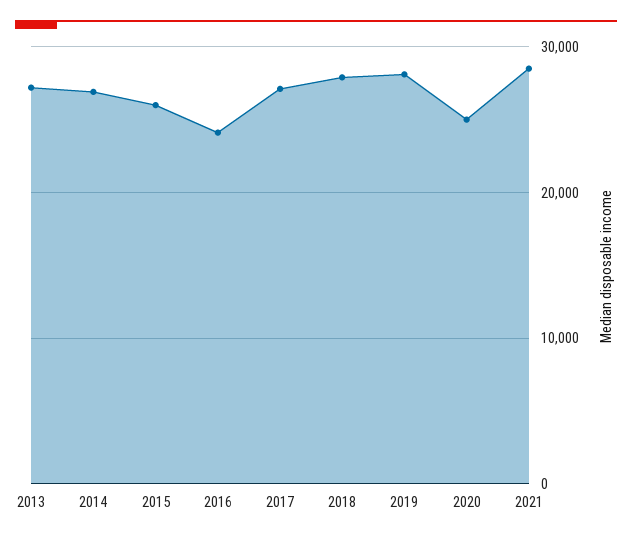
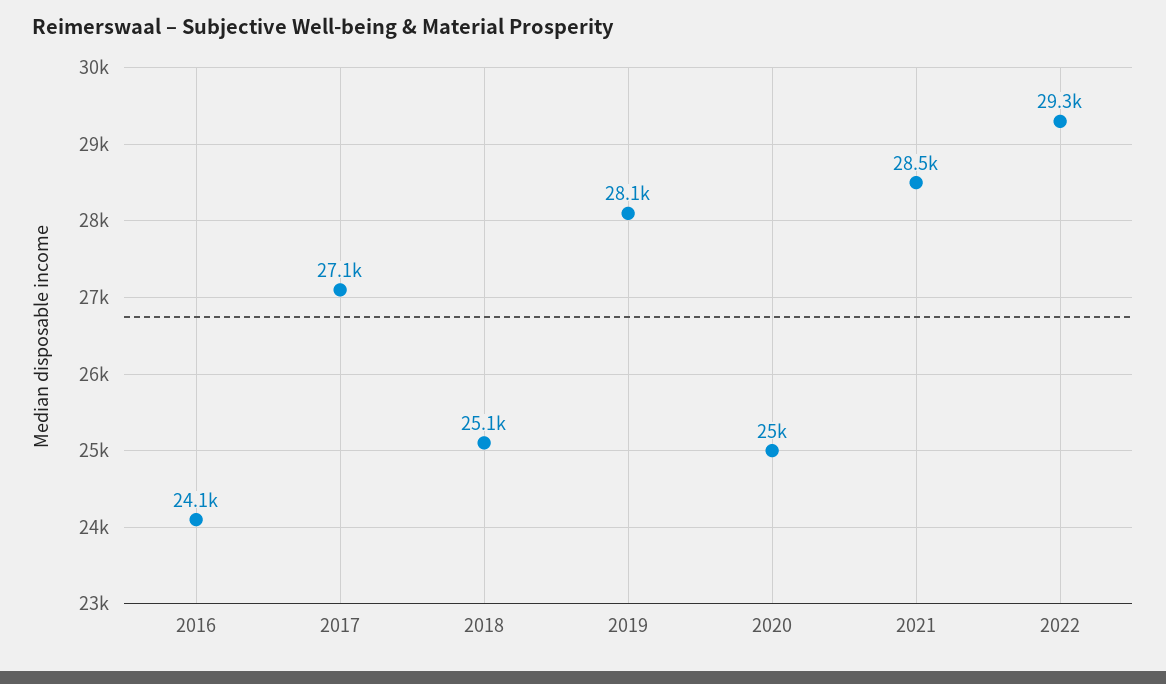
2013: 27000 -> none
2014: 27000 -> none
2015: 26000 -> none
2018: 28000 -> 25100
2022: none -> 29300

